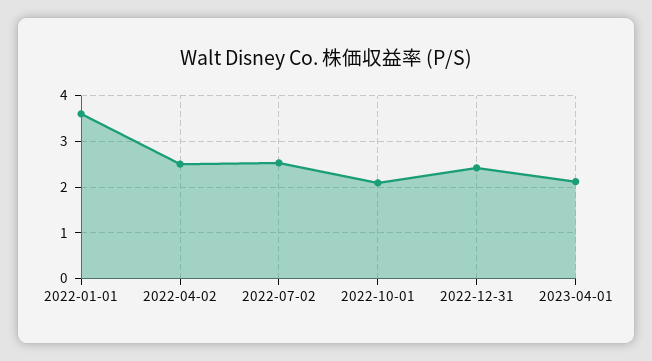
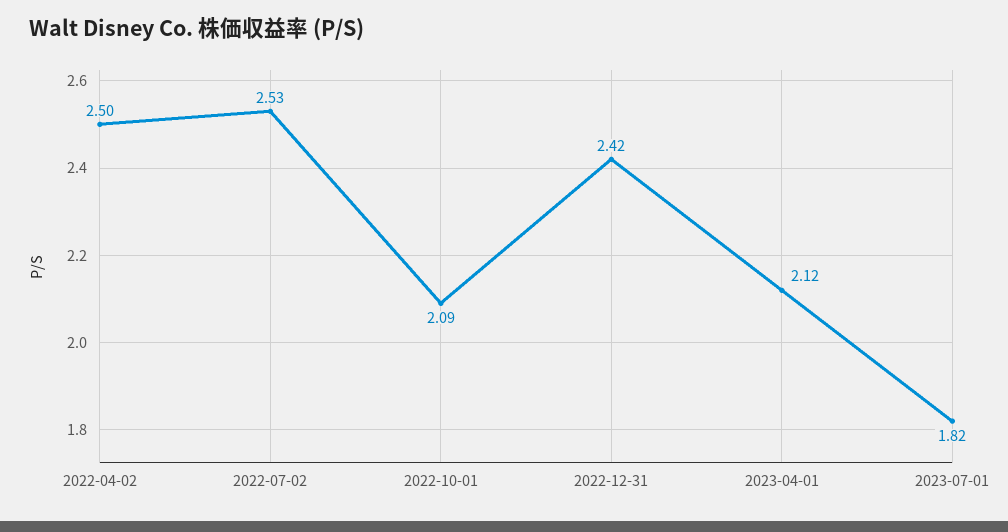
2022-01-01: 3.6 -> none
2023-07-01: none -> 1.82

